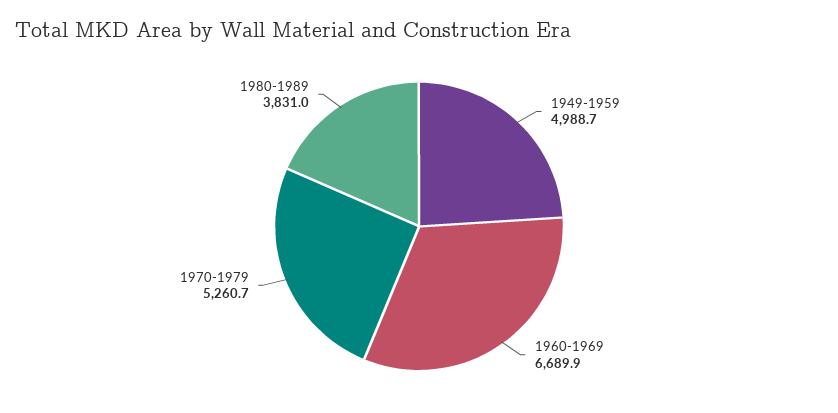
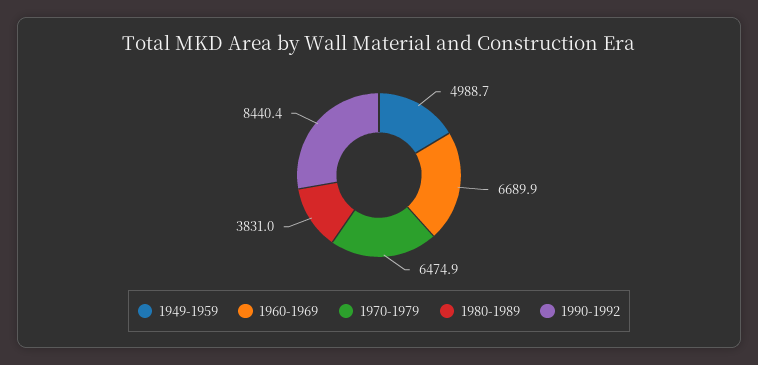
1970-1979: 5260.7 -> 6474.9
1990-1992: none -> 8440.4

